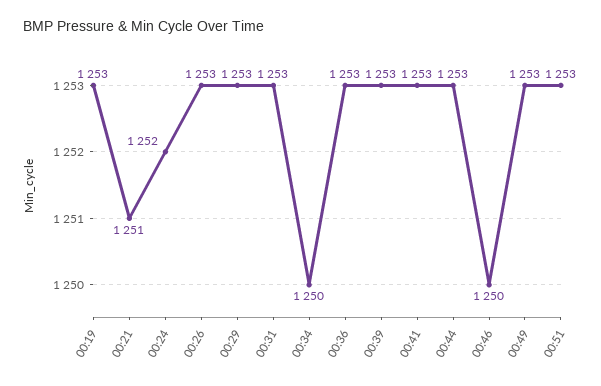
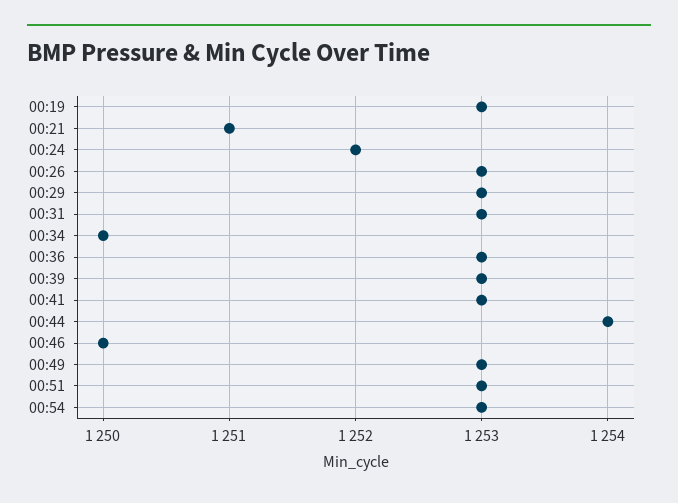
00:44: 1253 -> 1254
00:54: none -> 1253

